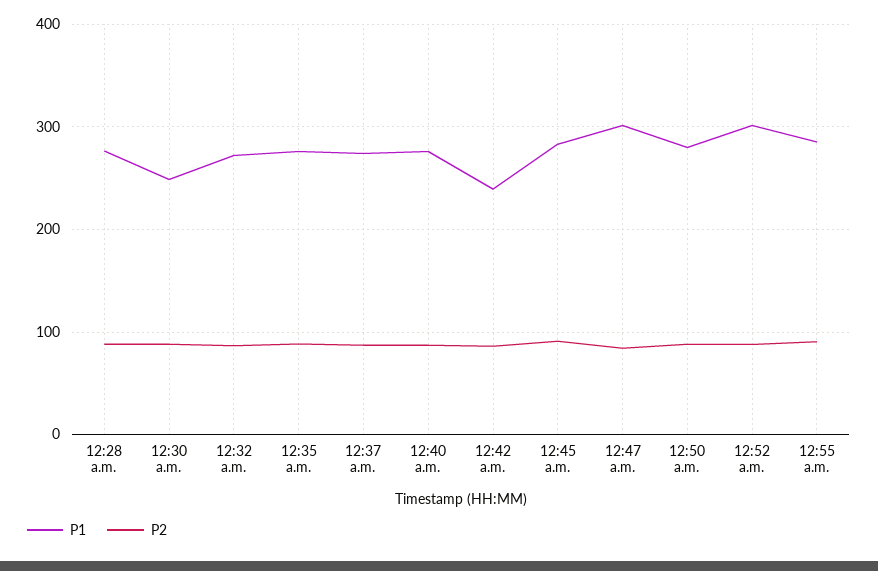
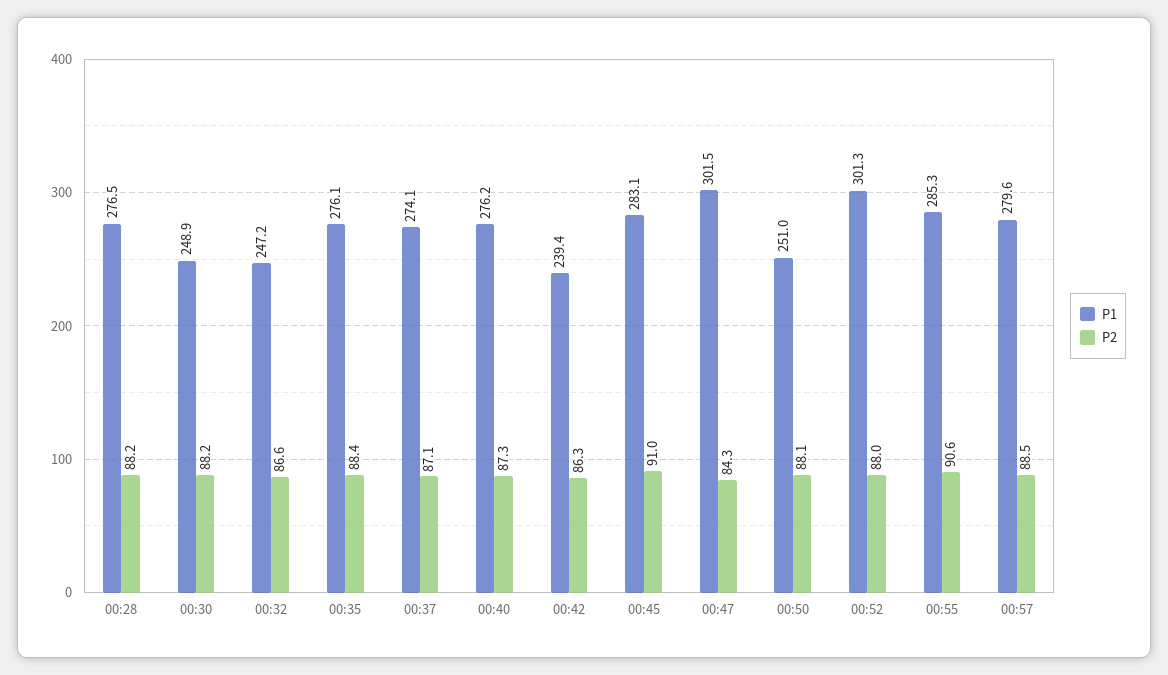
P1, 12:32 a.m.: 270 -> 247.2
P1, 12:50 a.m.: 280 -> 251
P1, 00:57: none -> 279.6
P2, 00:57: none -> 88.5

